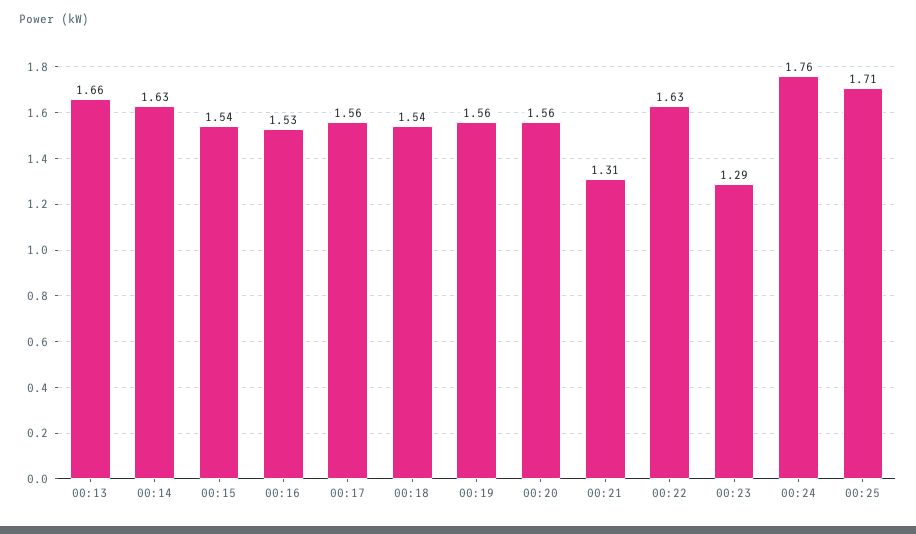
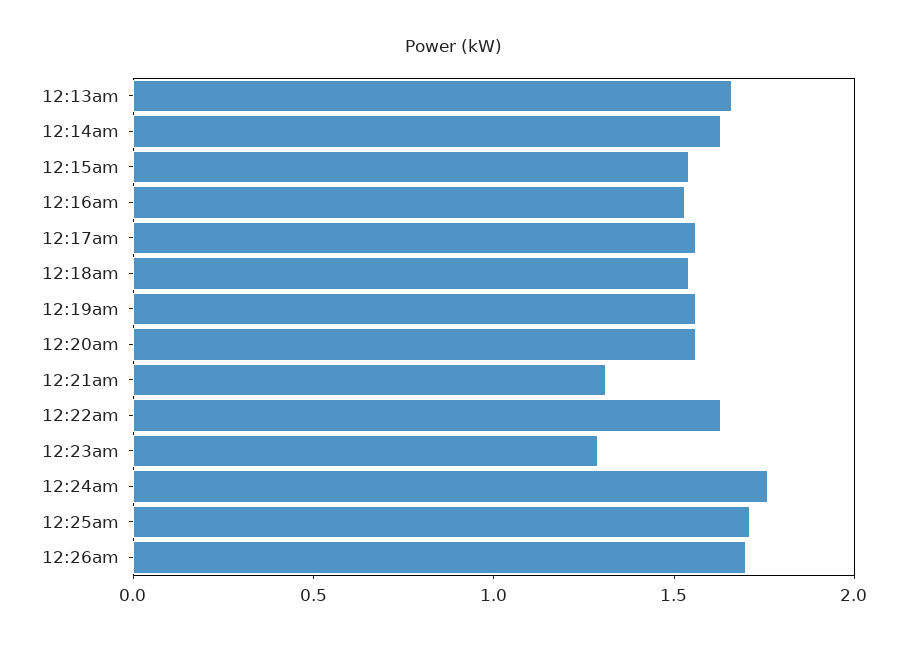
12:26am: none -> 1.7

